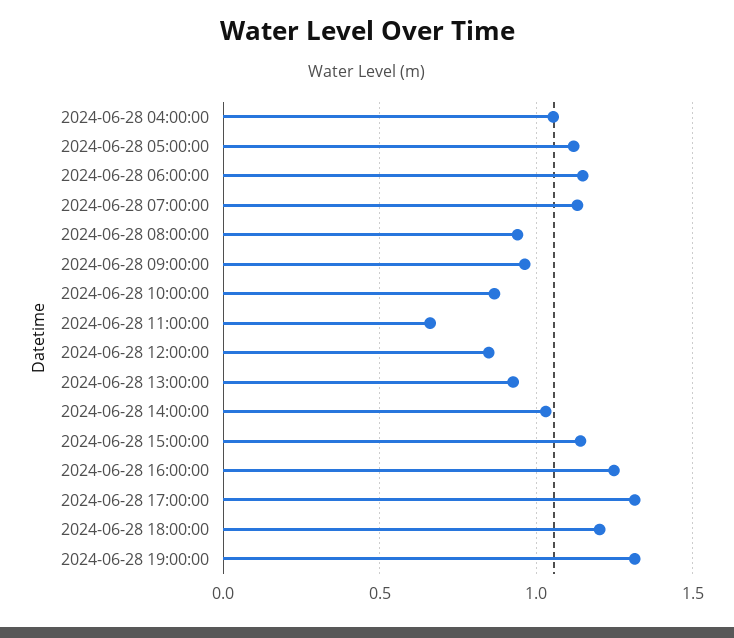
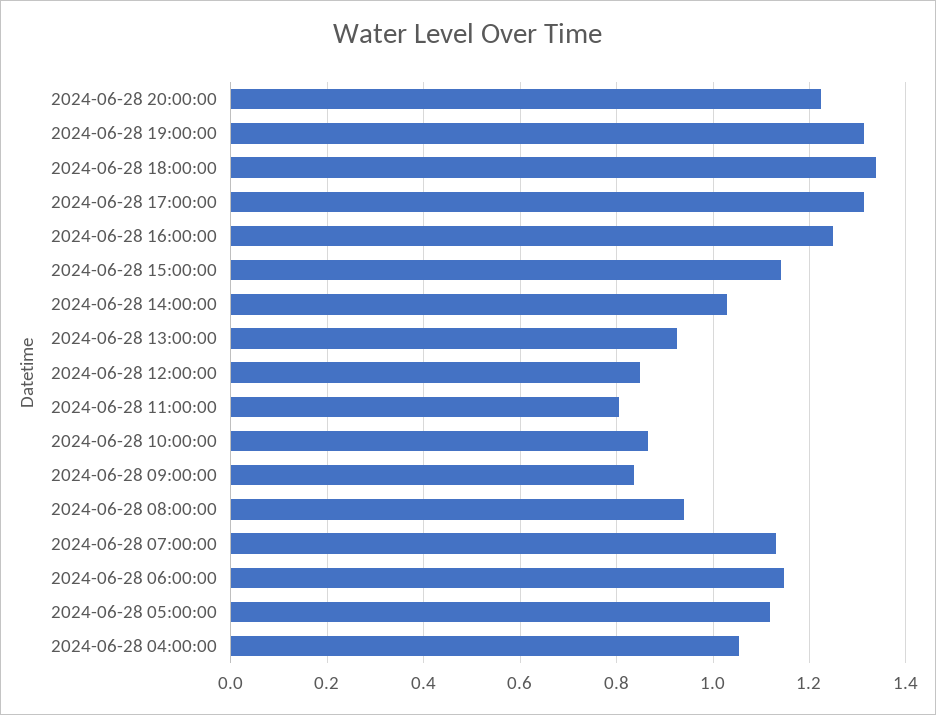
2024-06-28 09:00:00: 0.95 -> 0.84
2024-06-28 11:00:00: 0.65 -> 0.8
2024-06-28 18:00:00: 1.2 -> 1.34
2024-06-28 20:00:00: none -> 1.22

